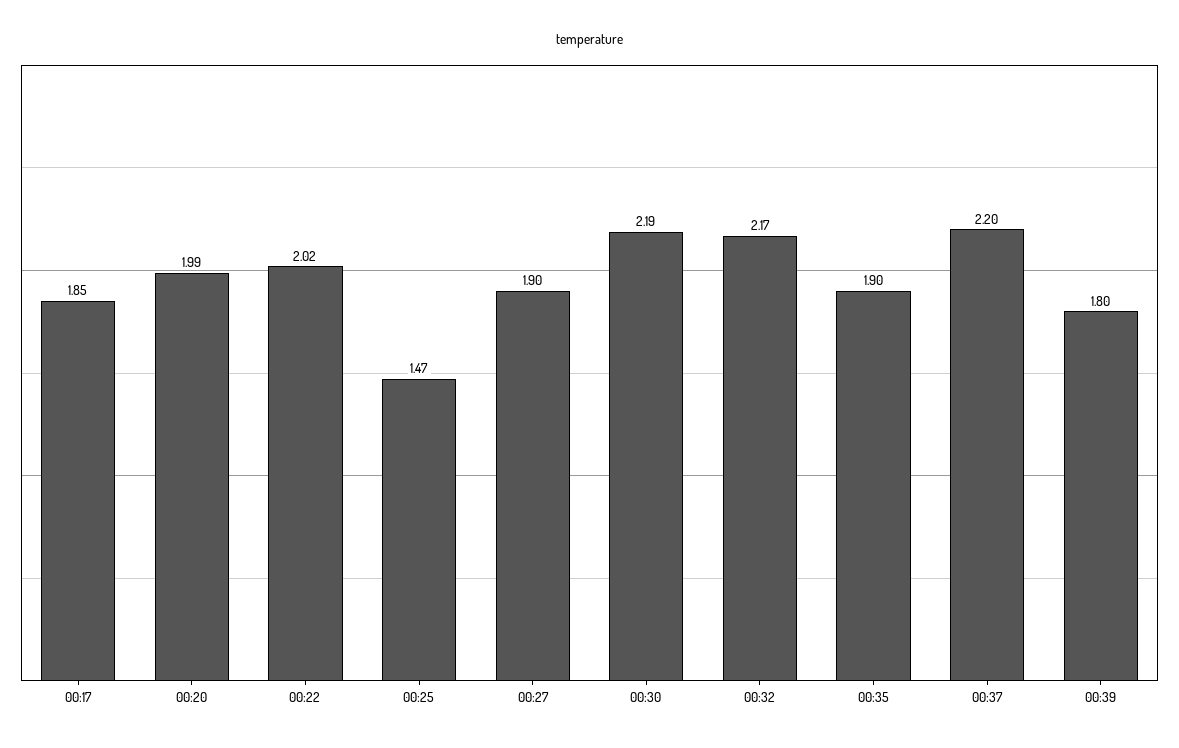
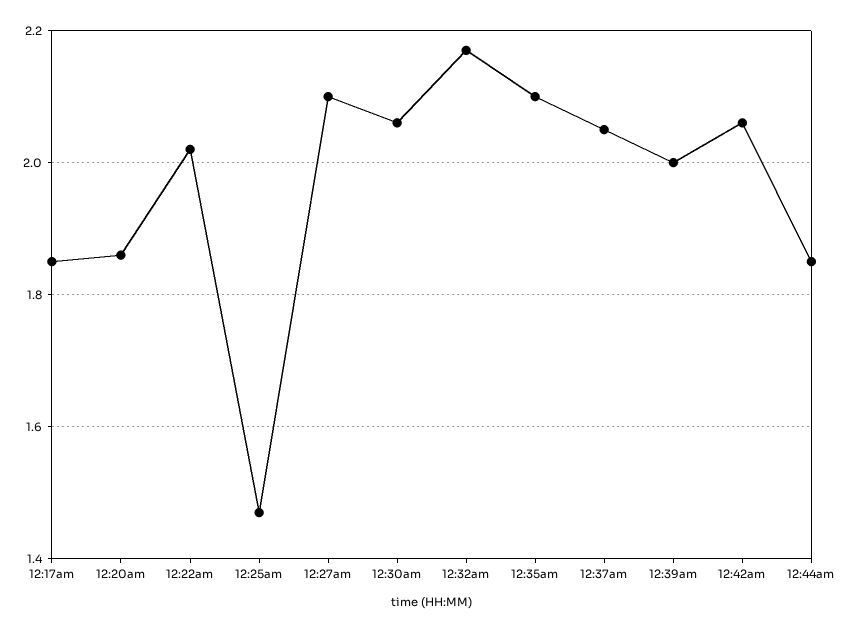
00:20: 1.99 -> 1.85
00:27: 1.9 -> 2.1
00:30: 2.19 -> 2.05
00:35: 1.9 -> 2.1
00:37: 2.2 -> 2.05
00:39: 1.8 -> 2
12:42am: none -> 2.05
12:44am: none -> 1.85

